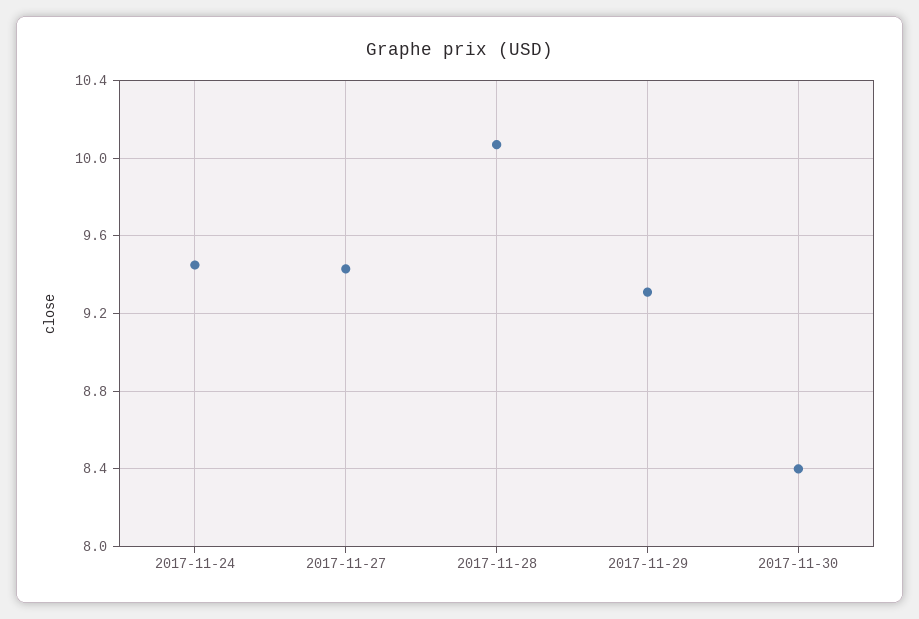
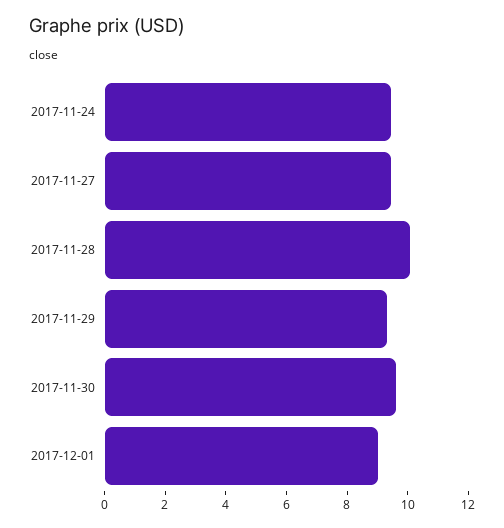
2017-11-30: 8.4 -> 9.5
2017-12-01: none -> 9

